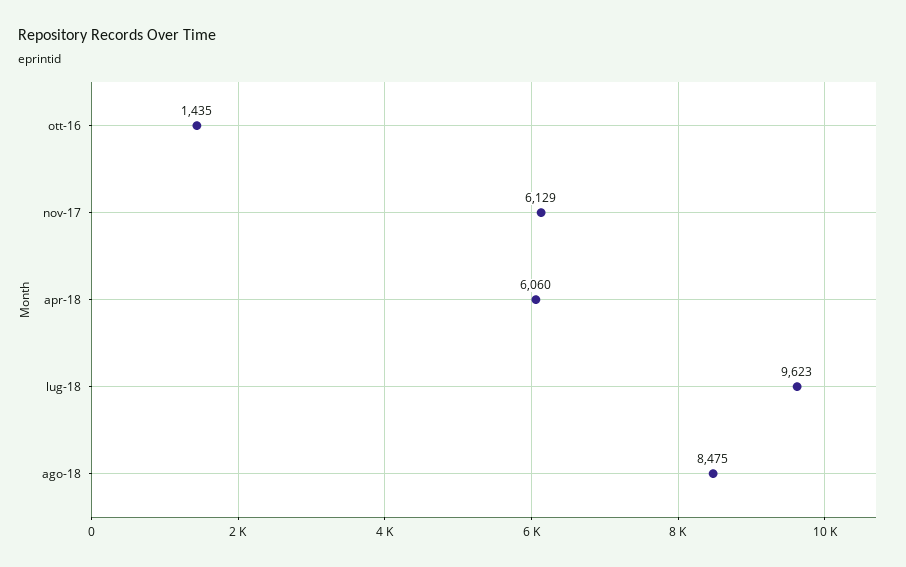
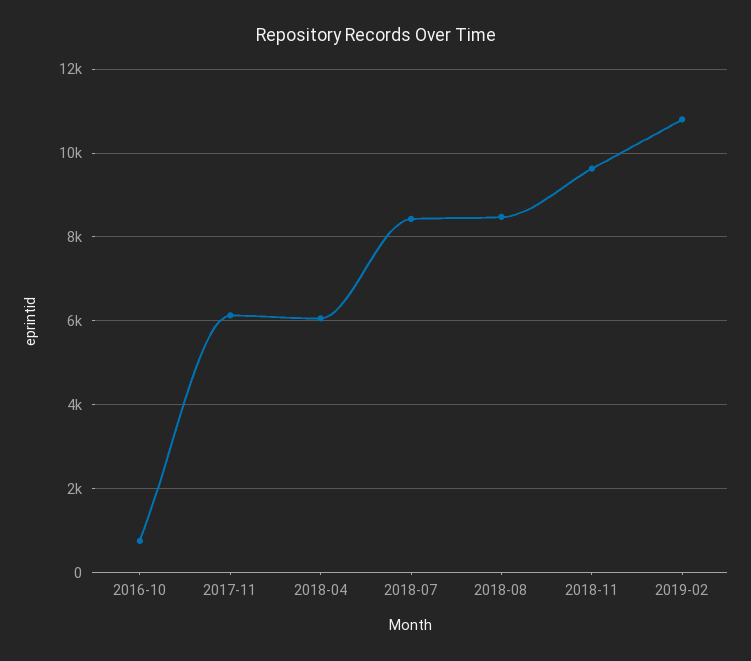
ott-16: 1435 -> 800
lug-18: 9623 -> 8400
2018-11: none -> 9600
2019-02: none -> 10800

